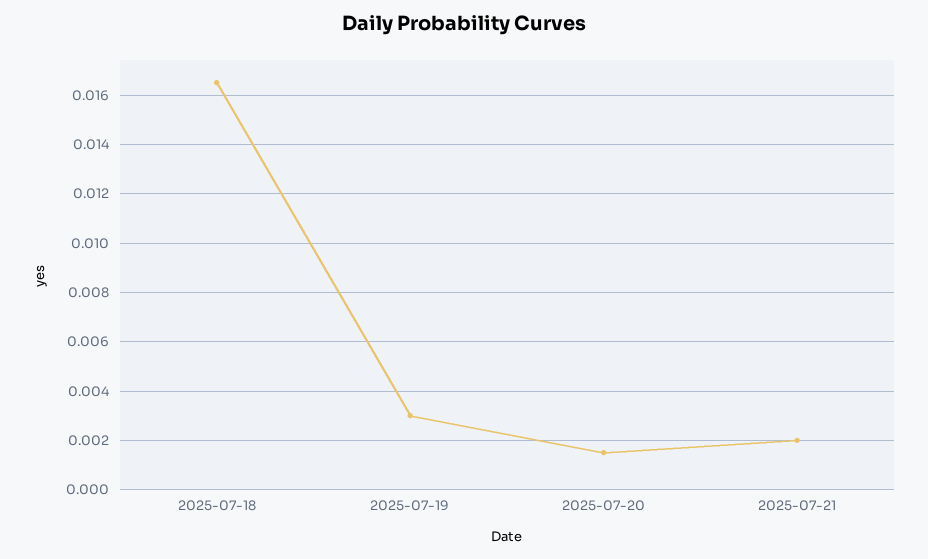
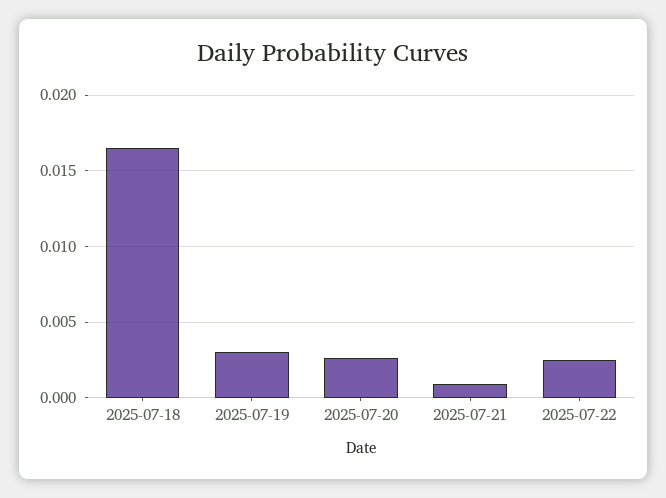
2025-07-20: 0.0015 -> 0.0025
2025-07-21: 0.002 -> 0.001
2025-07-22: none -> 0.0025

